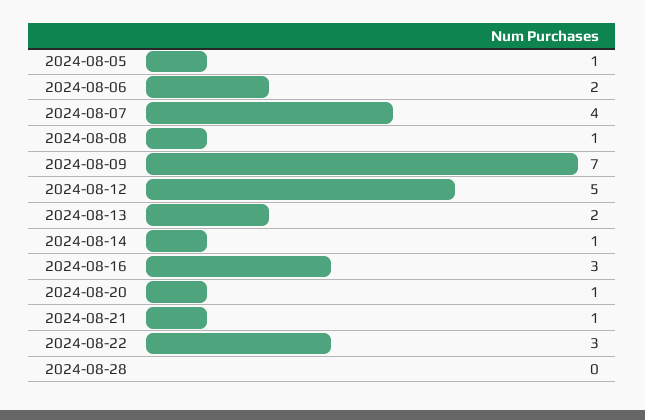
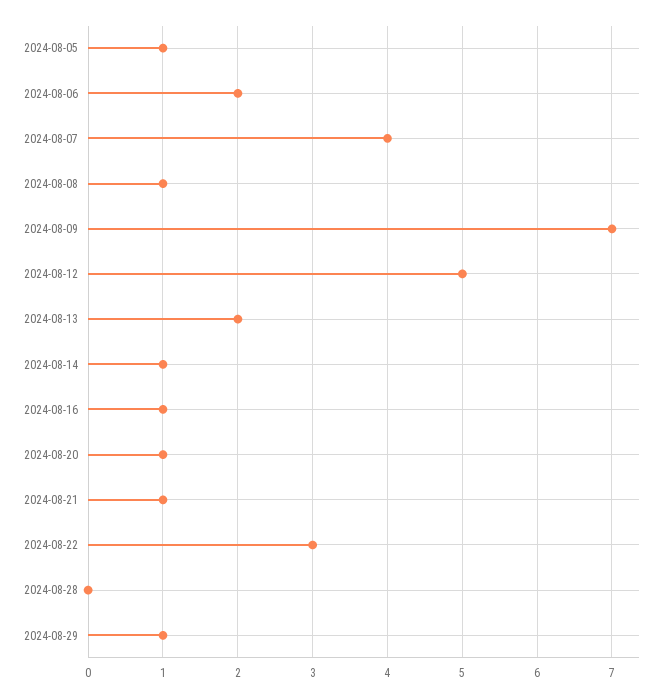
2024-08-16: 3 -> 1
2024-08-29: none -> 1

